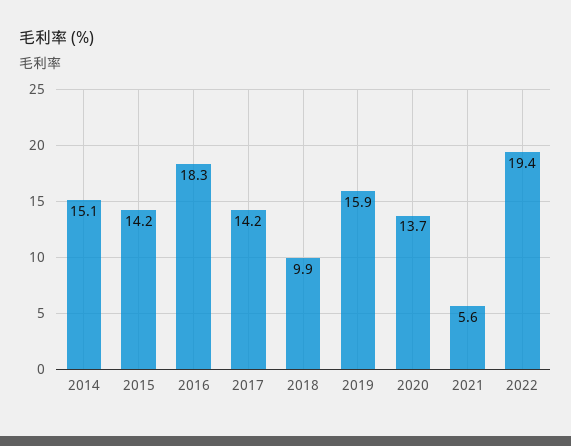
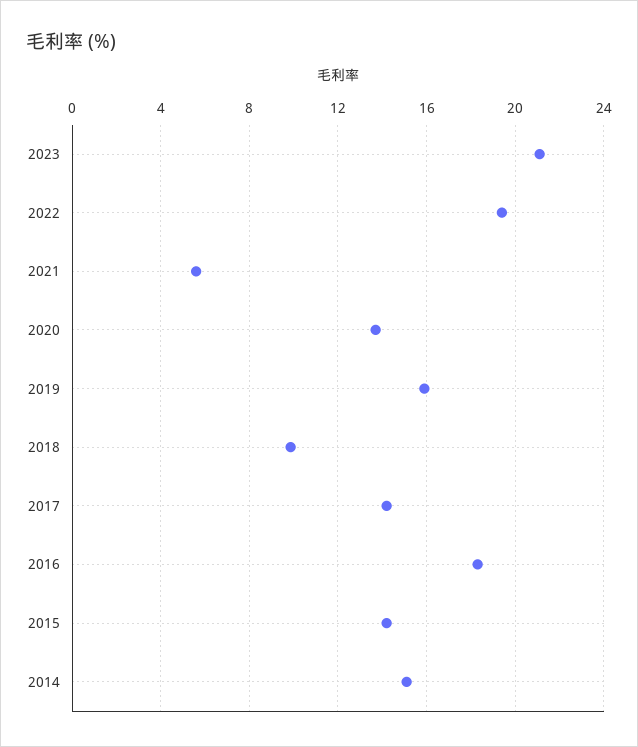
2023: none -> 21

